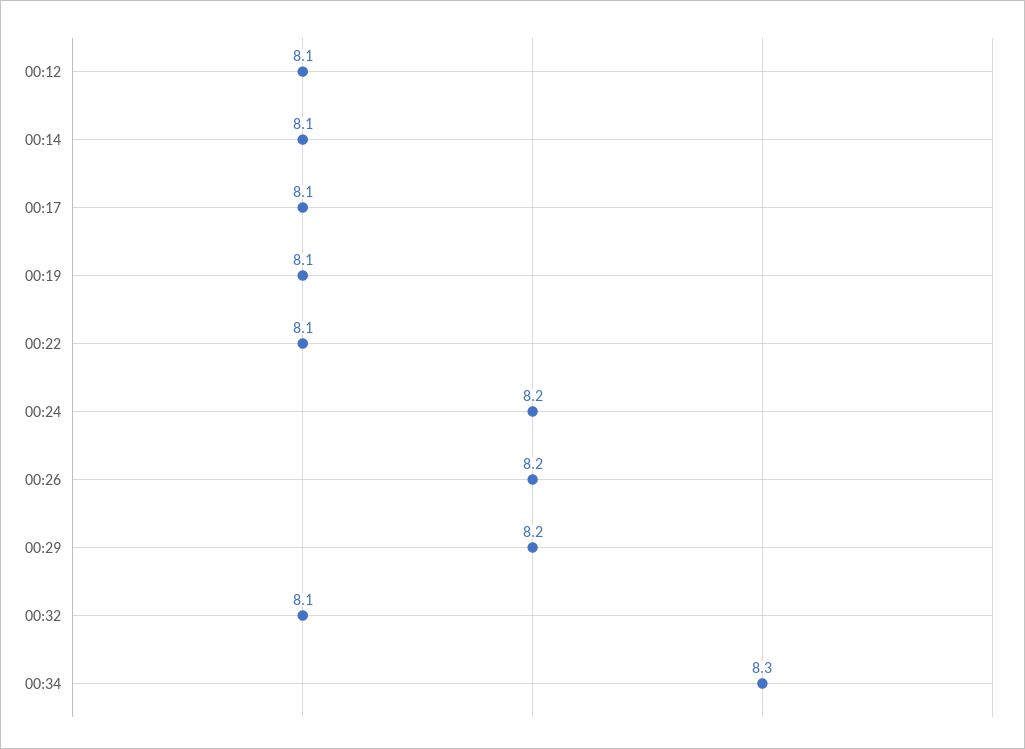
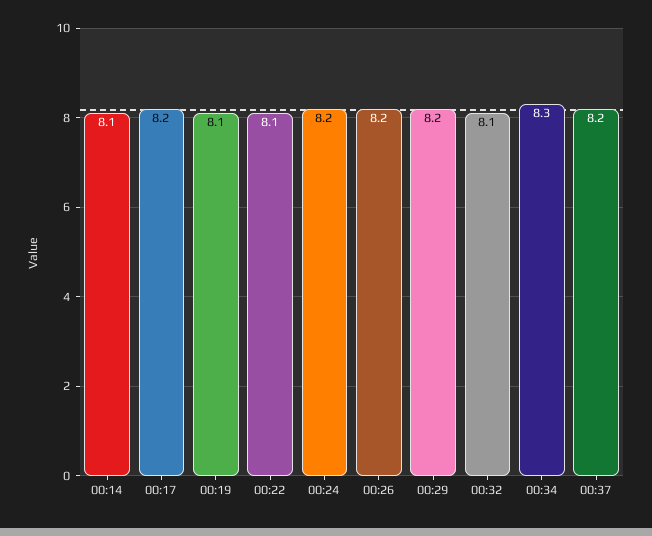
00:12: 8.1 -> none
00:17: 8.1 -> 8.2
00:37: none -> 8.2

